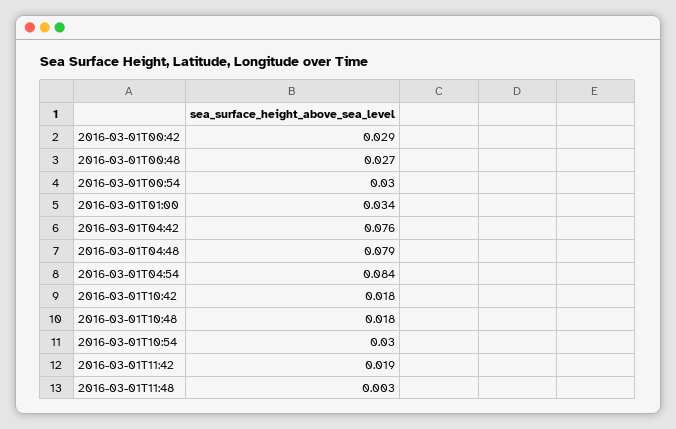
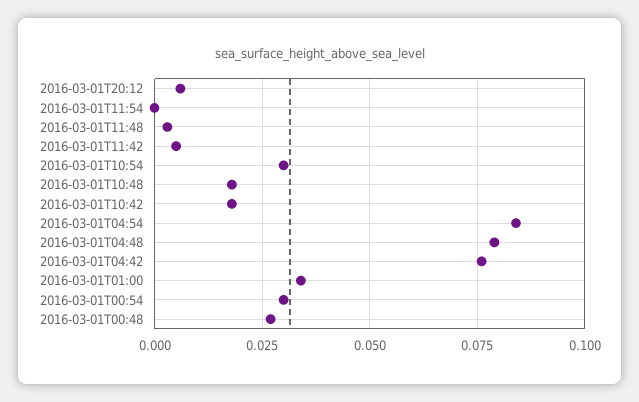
2016-03-01T00:42: 0.029 -> none
2016-03-01T11:42: 0.019 -> 0.005
2016-03-01T20:12: none -> 0.005
2016-03-01T11:54: none -> 0

